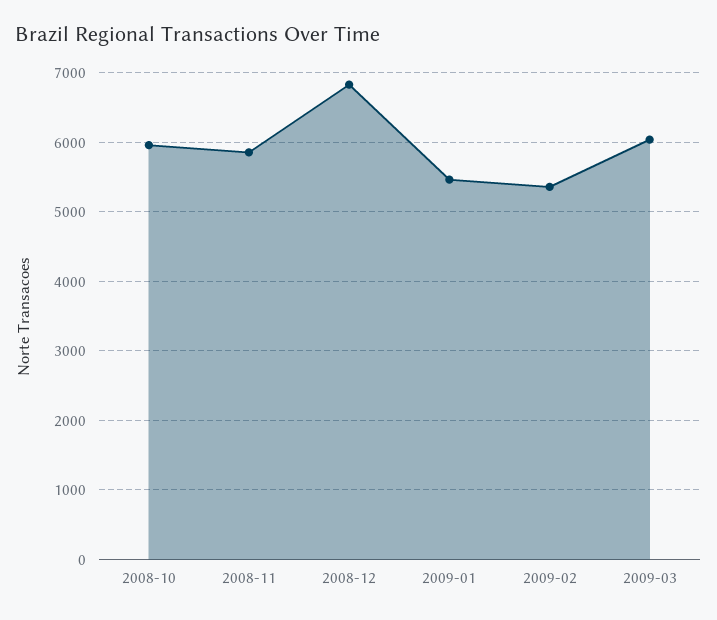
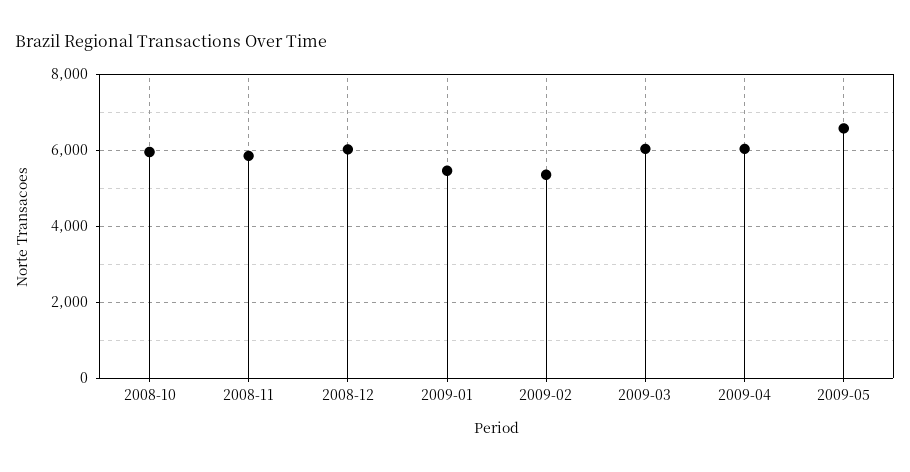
2008-12: 6800 -> 6000
2009-04: none -> 6000
2009-05: none -> 6600

